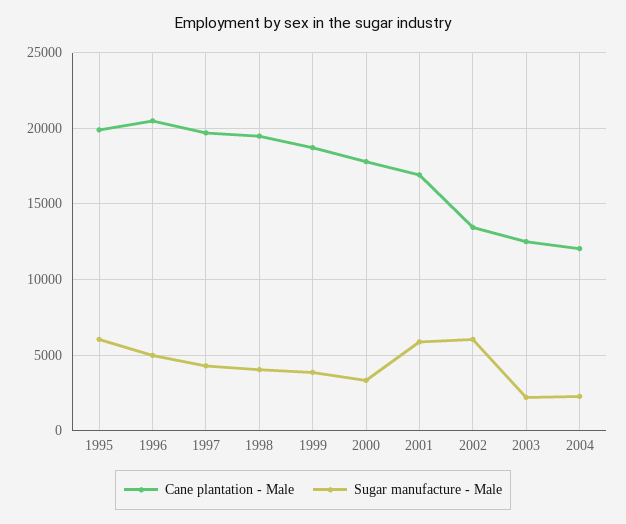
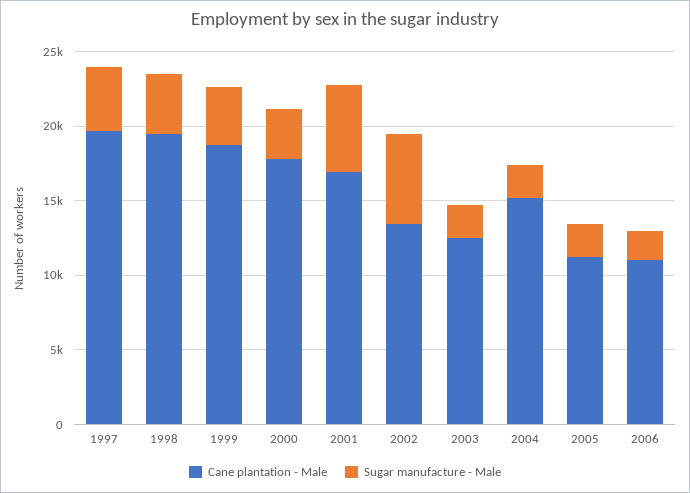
Cane plantation - Male, 1995: 20000 -> none
Sugar manufacture - Male, 1995: 6000 -> none
Cane plantation - Male, 1996: 20500 -> none
Sugar manufacture - Male, 1996: 5000 -> none
Cane plantation - Male, 2004: 12000 -> 15000
Cane plantation - Male, 2005: none -> 11000
Sugar manufacture - Male, 2005: none -> 2000
Cane plantation - Male, 2006: none -> 11000
Sugar manufacture - Male, 2006: none -> 2000

